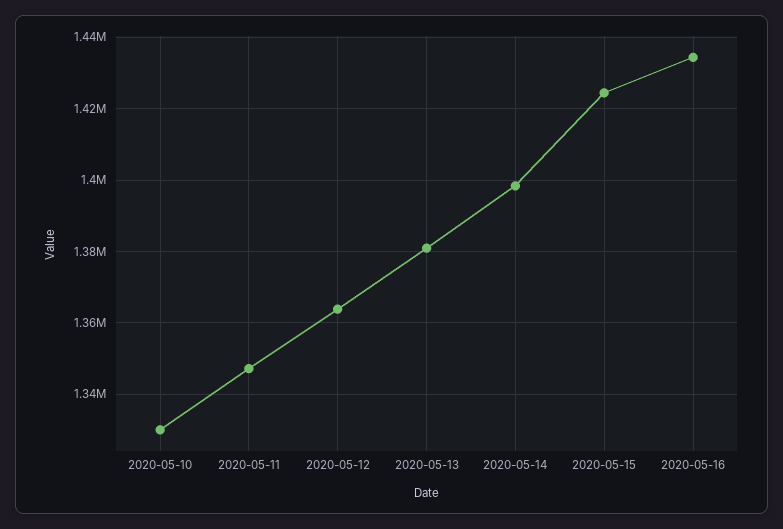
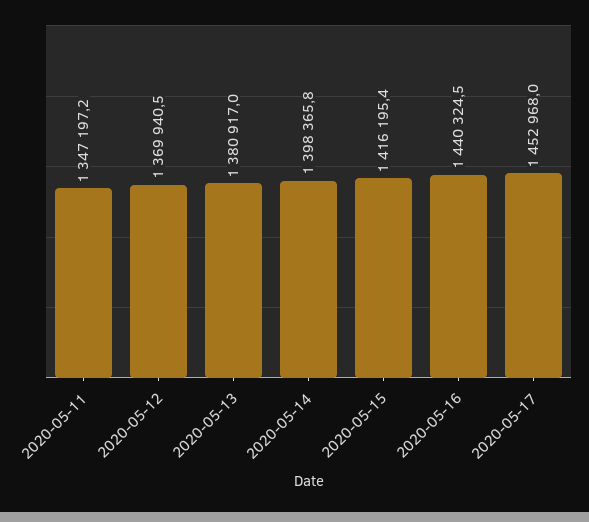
2020-05-10: 1330000 -> none
2020-05-12: 1364000 -> 1369940.5
2020-05-15: 1424000 -> 1416195.4
2020-05-16: 1434000 -> 1440324.5
2020-05-17: none -> 1452968

